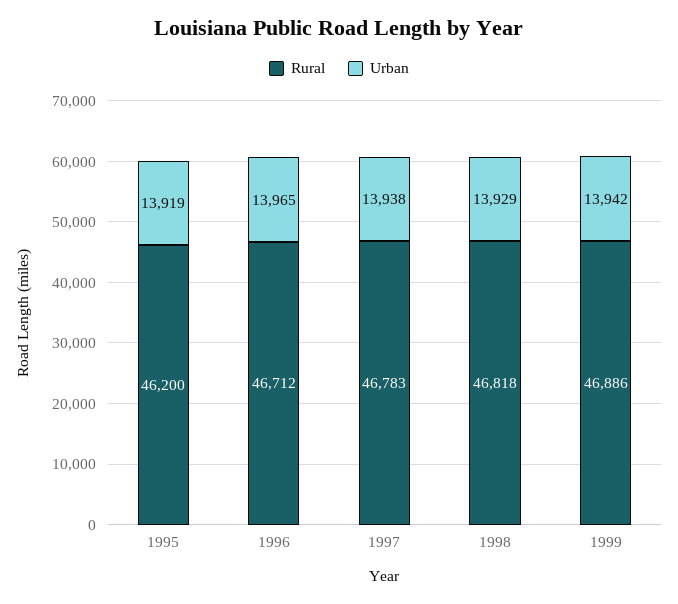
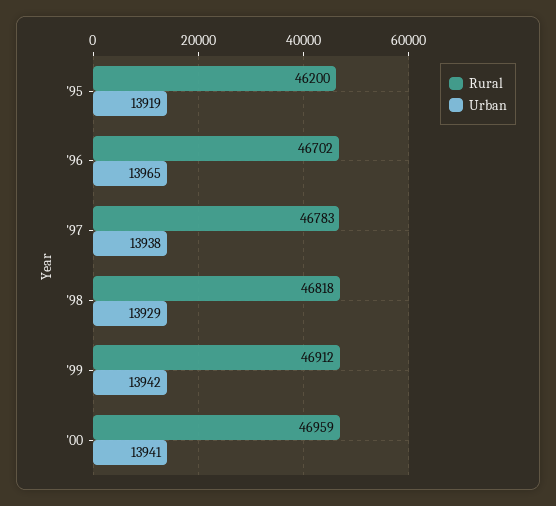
Rural, 1996: 46712 -> 46702
Rural, 1999: 46886 -> 46912
Rural, '00: none -> 46959
Urban, '00: none -> 13941

